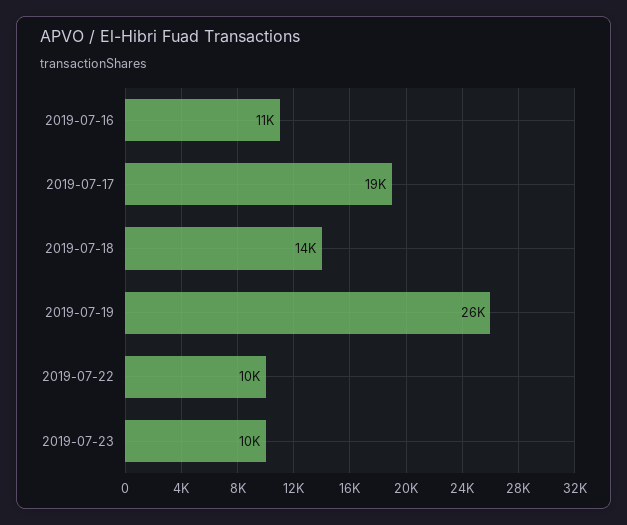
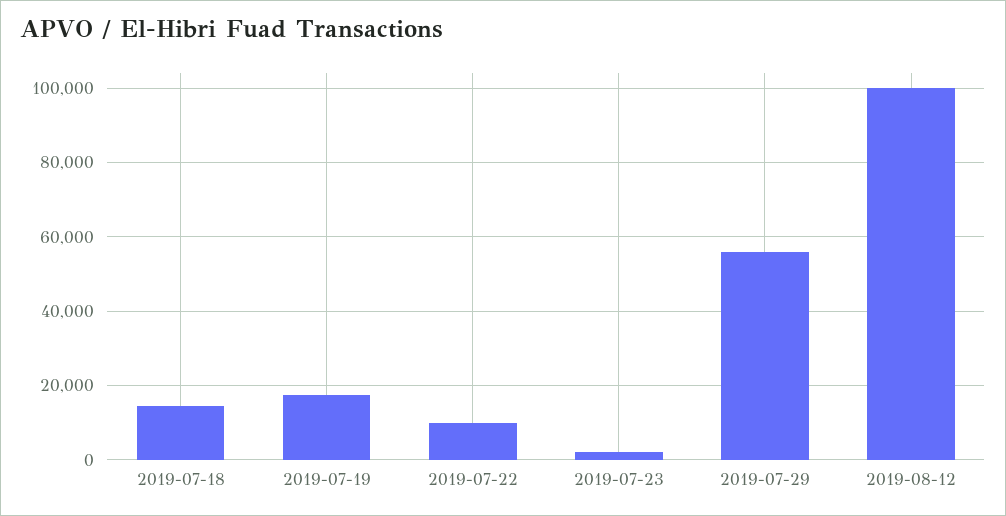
2019-07-16: 11000 -> none
2019-07-17: 19000 -> none
2019-07-19: 26000 -> 18000
2019-07-23: 10000 -> 2000
2019-07-29: none -> 56000
2019-08-12: none -> 100000

